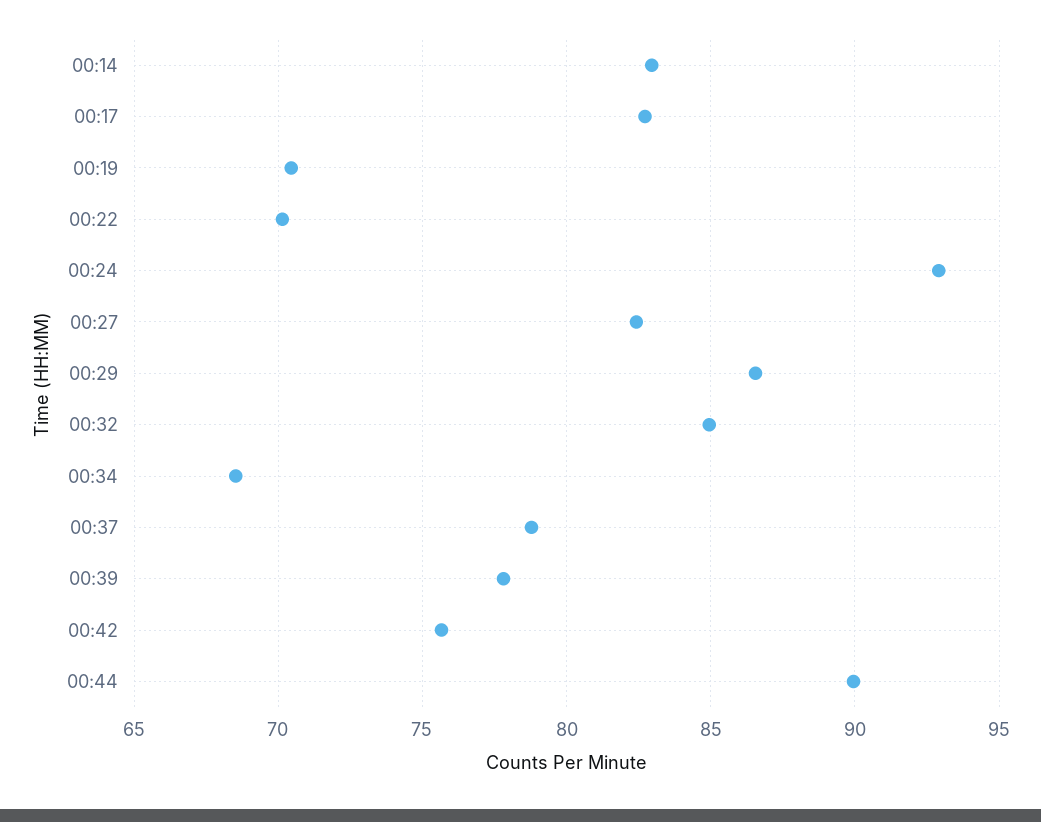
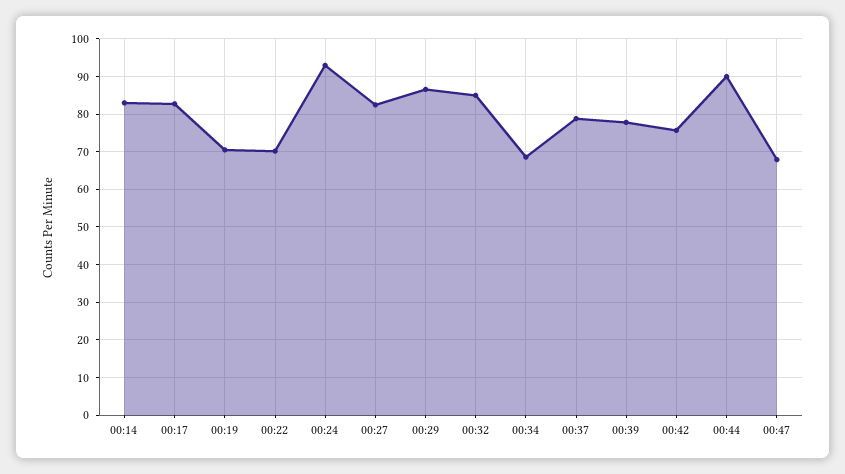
00:47: none -> 68

